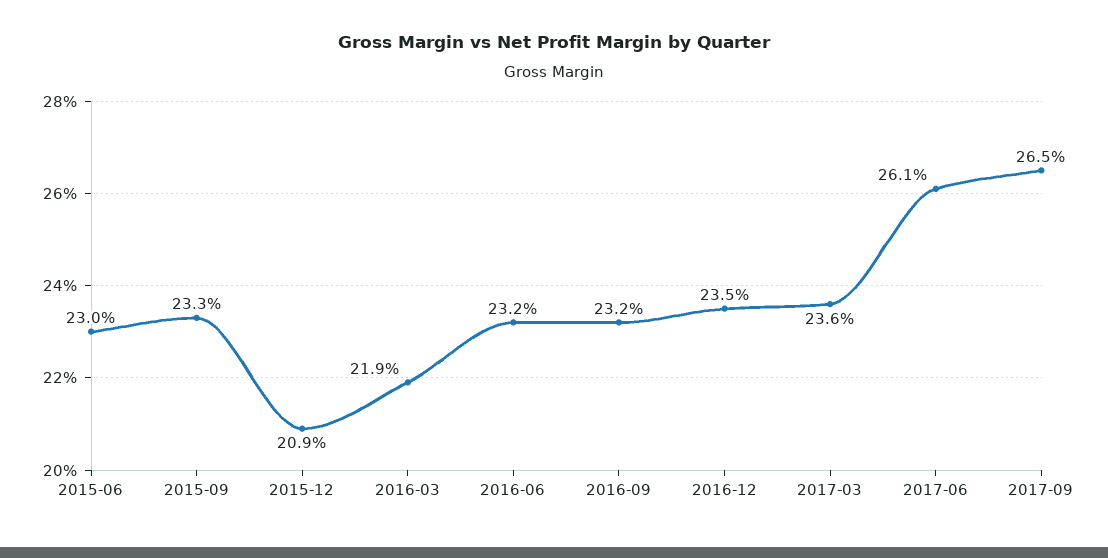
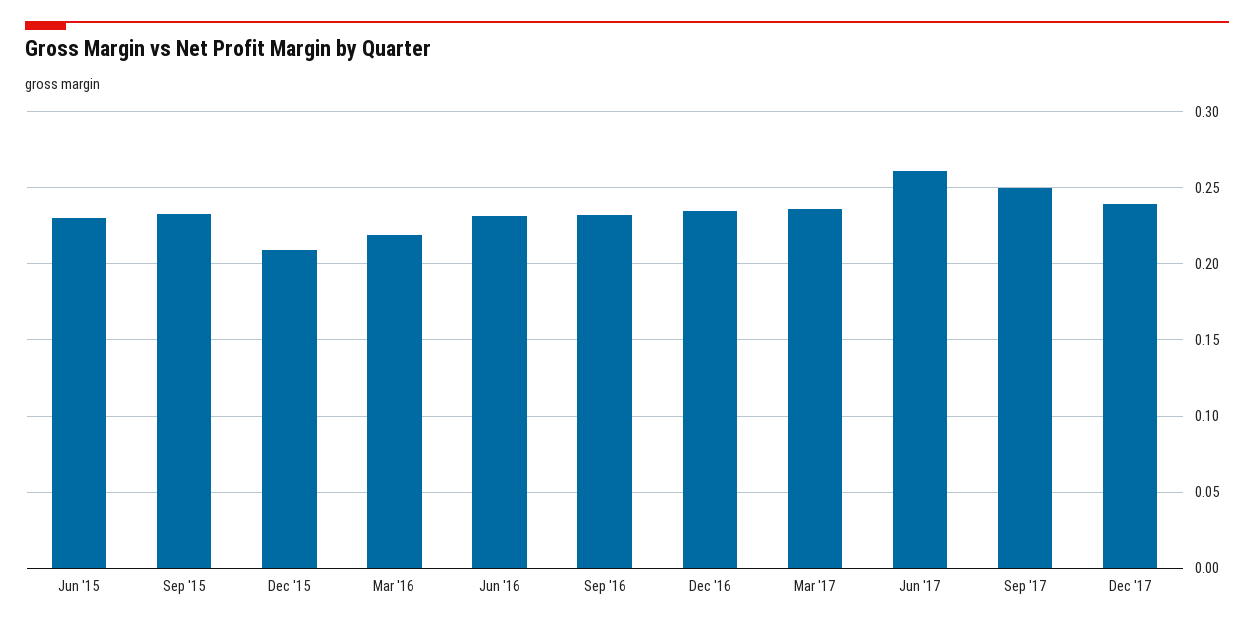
2017-09: 0.265 -> 0.25
Dec '17: none -> 0.24

